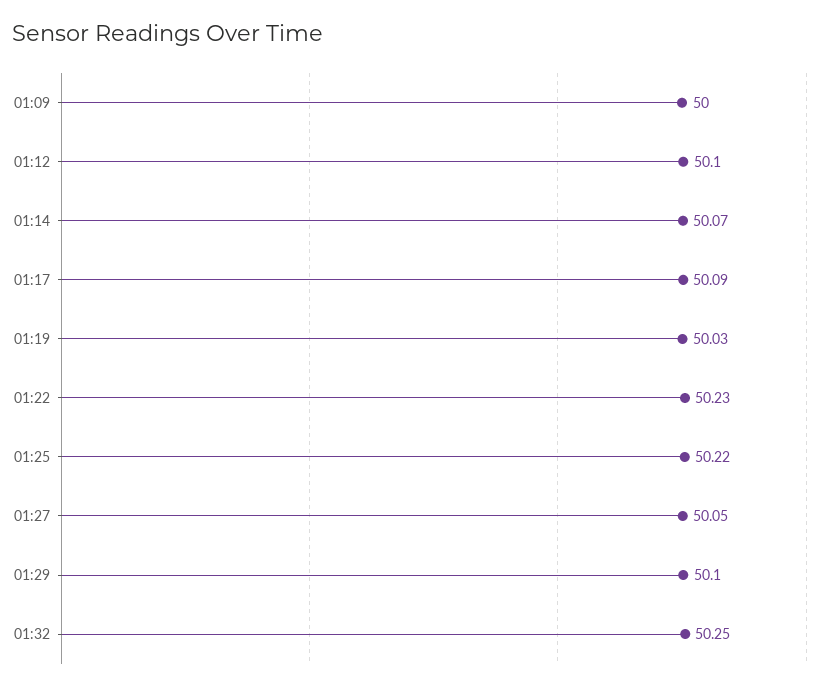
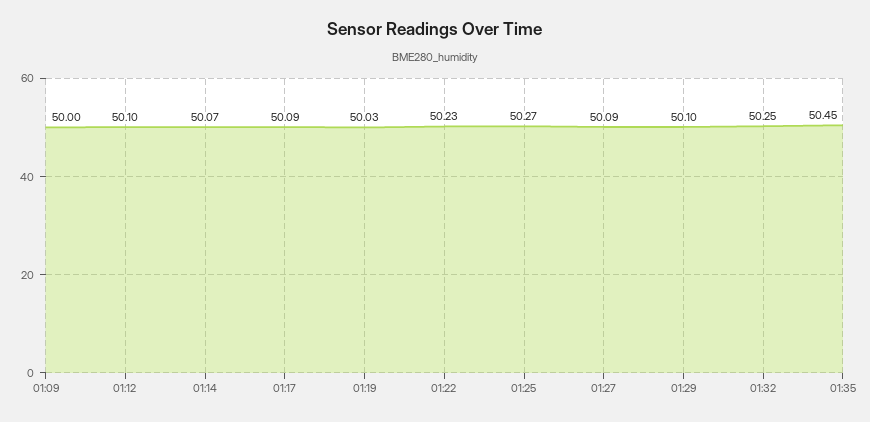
01:25: 50.22 -> 50.27
01:27: 50.05 -> 50.09
01:35: none -> 50.45

